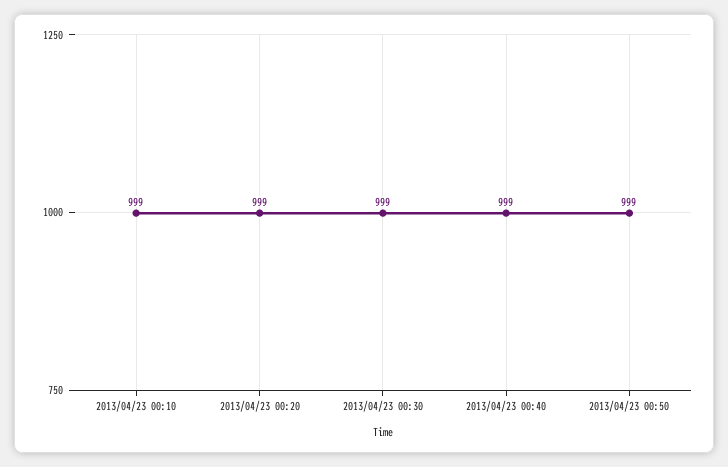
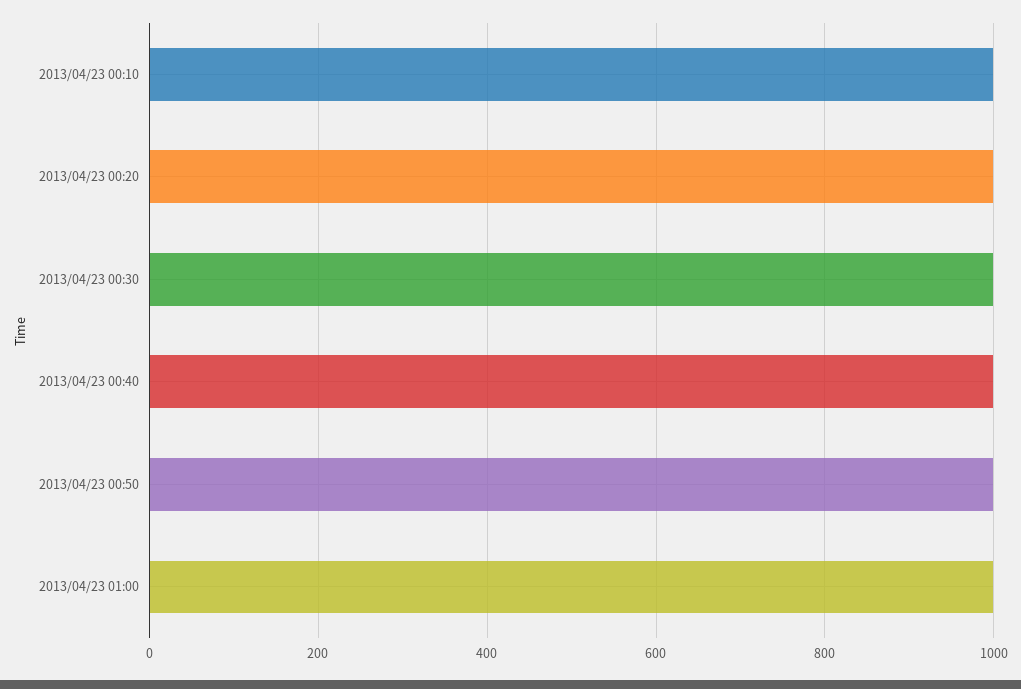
2013/04/23 01:00: none -> 1000

